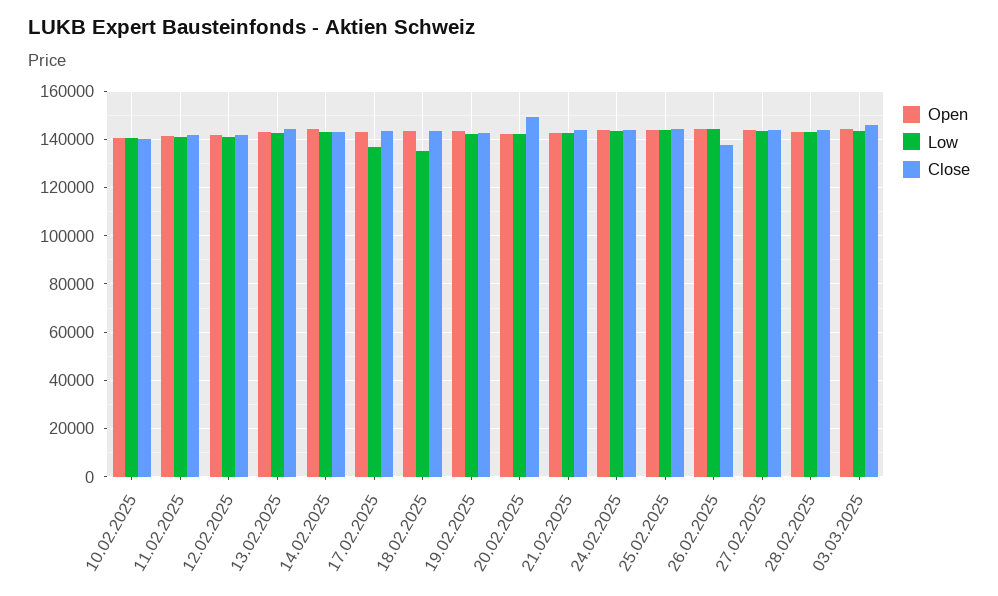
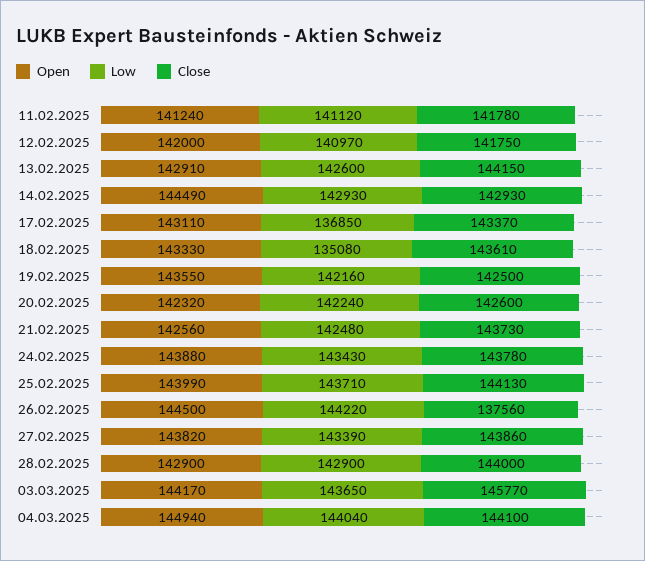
Open, 10.02.2025: 140000 -> none
Low, 10.02.2025: 140000 -> none
Close, 10.02.2025: 140000 -> none
Close, 20.02.2025: 150000 -> 142600
Open, 04.03.2025: none -> 144940
Low, 04.03.2025: none -> 144040
Close, 04.03.2025: none -> 144100

